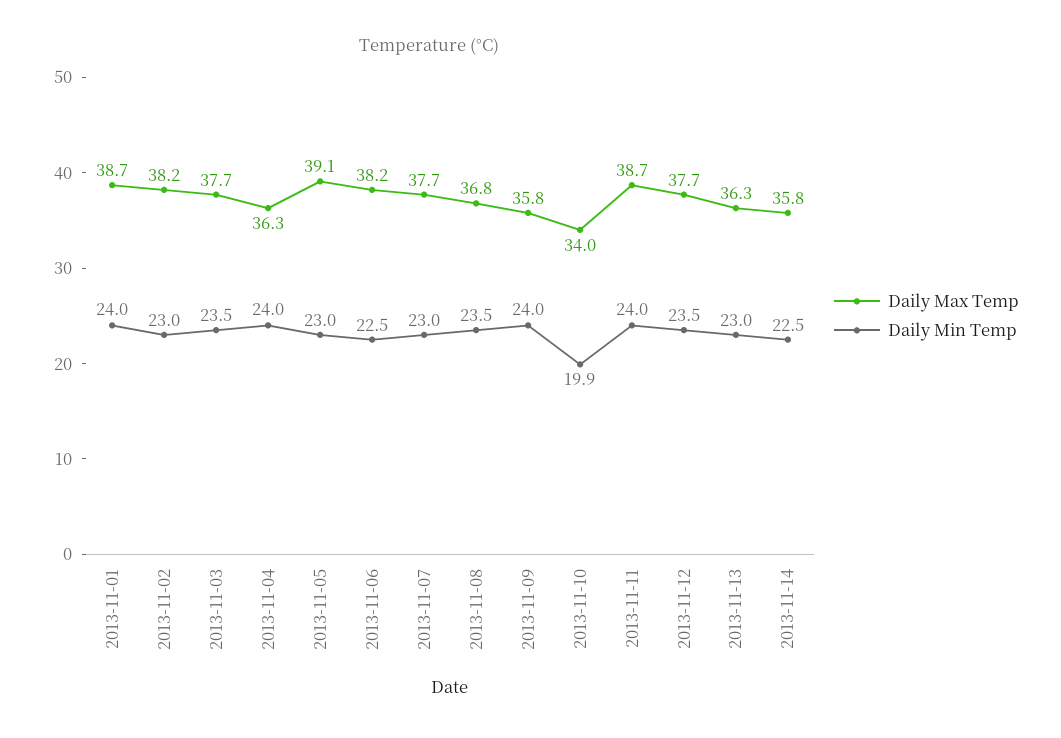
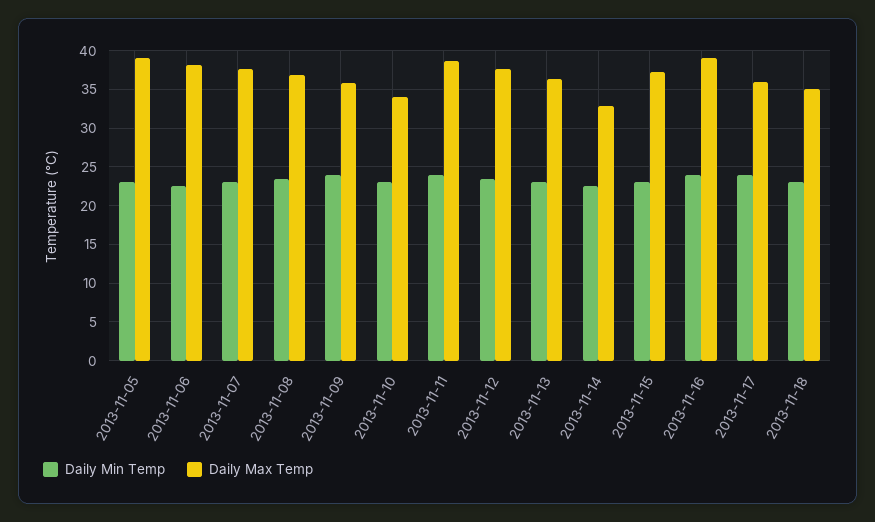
Daily Max Temp, 2013-11-01: 38.7 -> none
Daily Min Temp, 2013-11-01: 24 -> none
Daily Max Temp, 2013-11-02: 38.2 -> none
Daily Min Temp, 2013-11-02: 23 -> none
Daily Max Temp, 2013-11-03: 37.7 -> none
Daily Min Temp, 2013-11-03: 23.5 -> none
Daily Max Temp, 2013-11-04: 36.3 -> none
Daily Min Temp, 2013-11-04: 24 -> none
Daily Min Temp, 2013-11-10: 19.9 -> 23
Daily Max Temp, 2013-11-14: 35.8 -> 33
Daily Min Temp, 2013-11-15: none -> 23
Daily Max Temp, 2013-11-15: none -> 37
Daily Min Temp, 2013-11-16: none -> 24
Daily Max Temp, 2013-11-16: none -> 39
Daily Min Temp, 2013-11-17: none -> 24
Daily Max Temp, 2013-11-17: none -> 36
Daily Min Temp, 2013-11-18: none -> 23
Daily Max Temp, 2013-11-18: none -> 35

